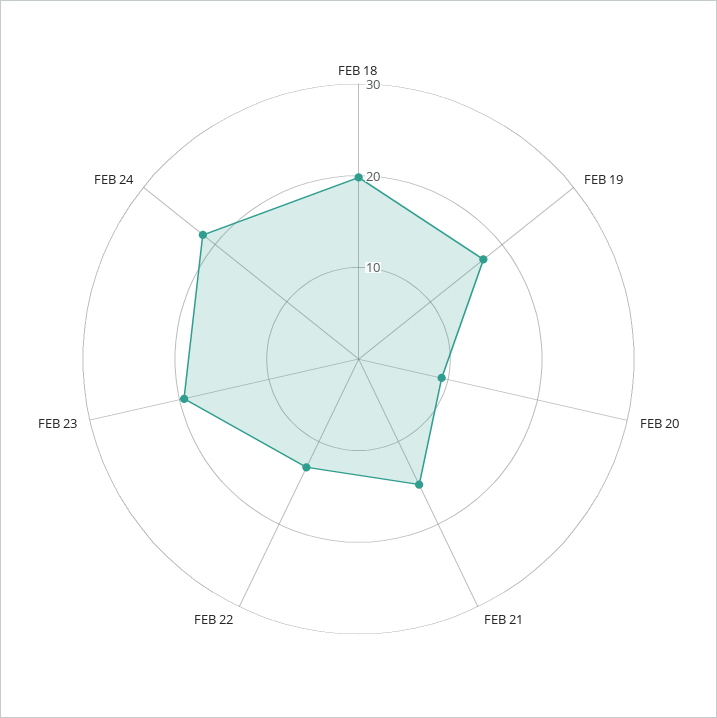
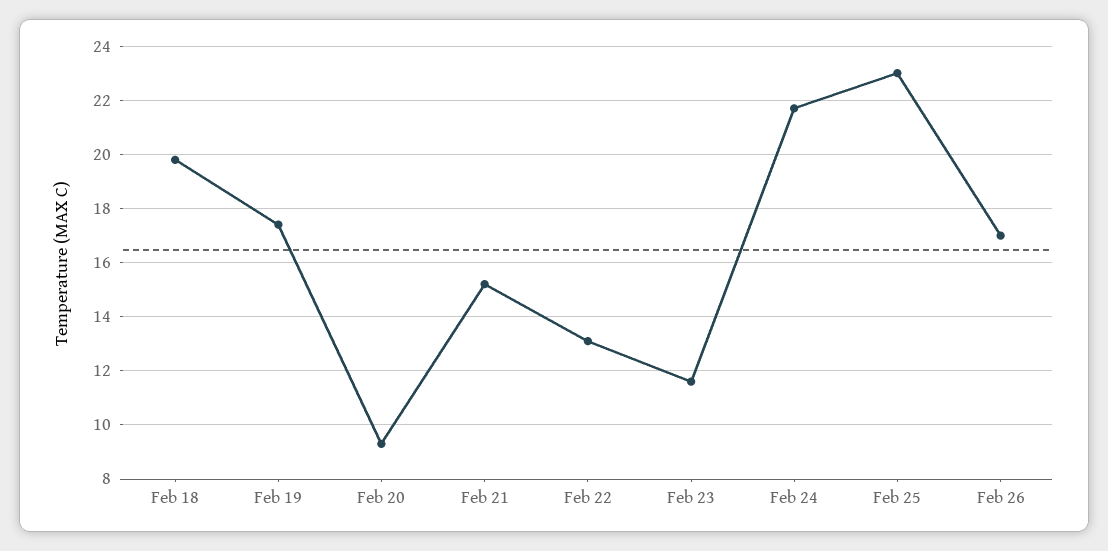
FEB 23: 20 -> 11.5
Feb 25: none -> 23
Feb 26: none -> 17

